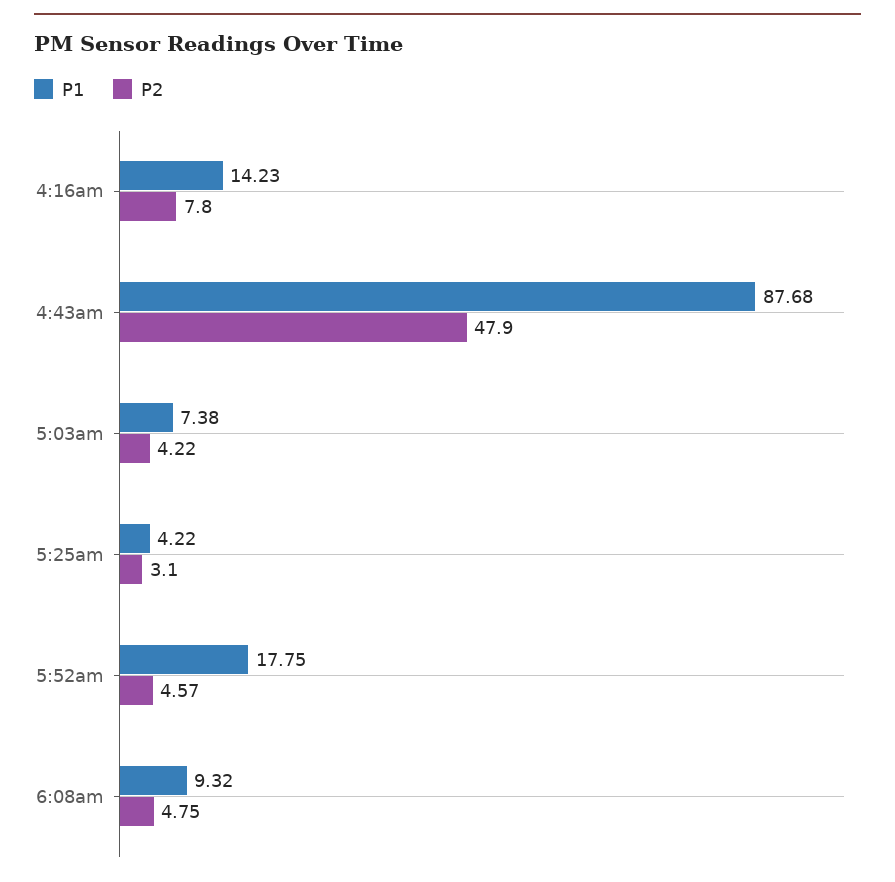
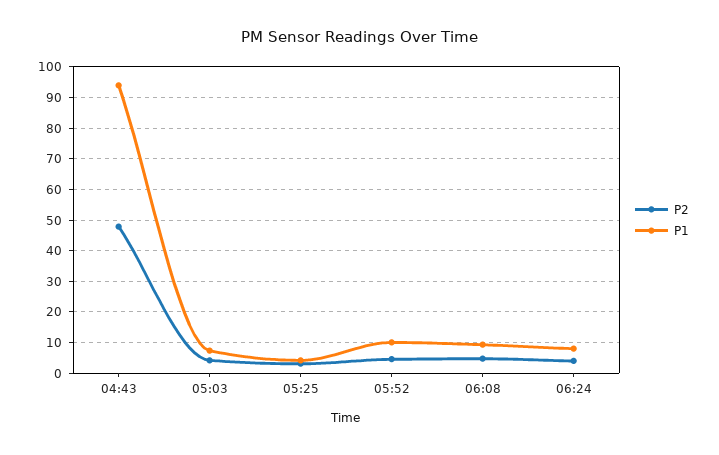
P1, 4:16am: 14.23 -> none
P2, 4:16am: 7.8 -> none
P1, 4:43am: 87.68 -> 94
P1, 5:52am: 17.75 -> 10
P2, 06:24: none -> 4
P1, 06:24: none -> 8

